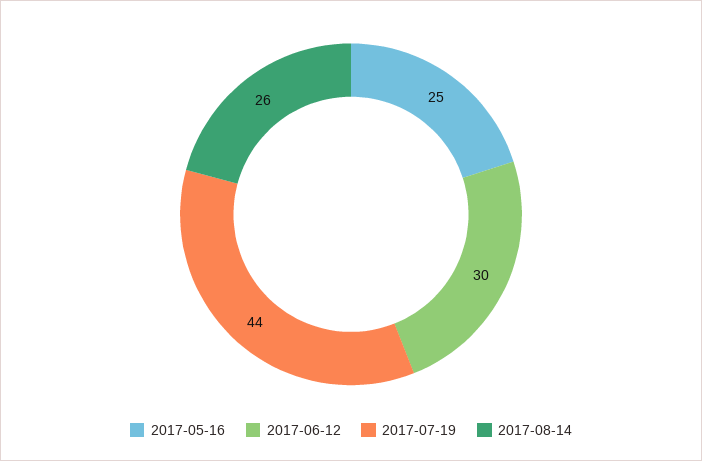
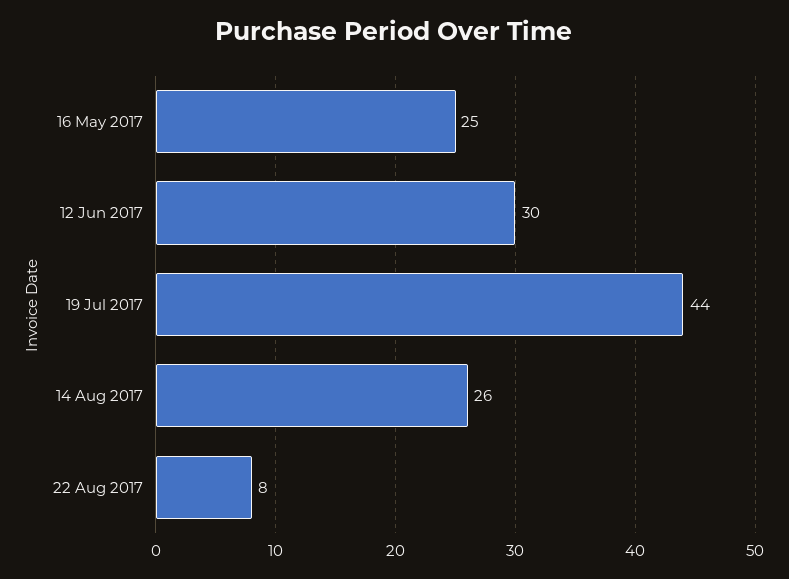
22 Aug 2017: none -> 8

